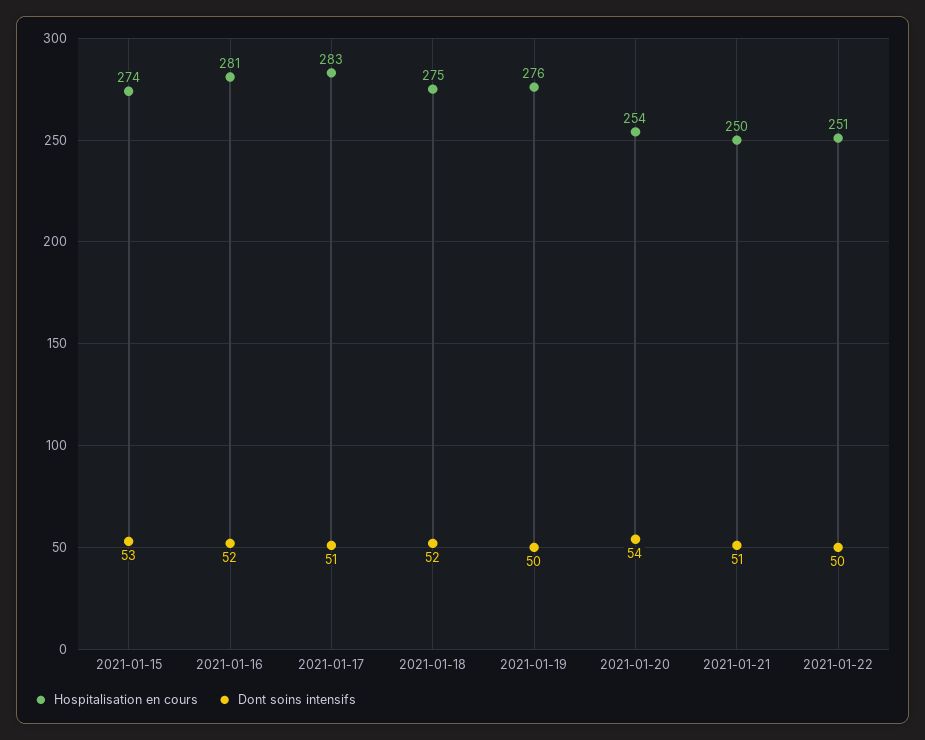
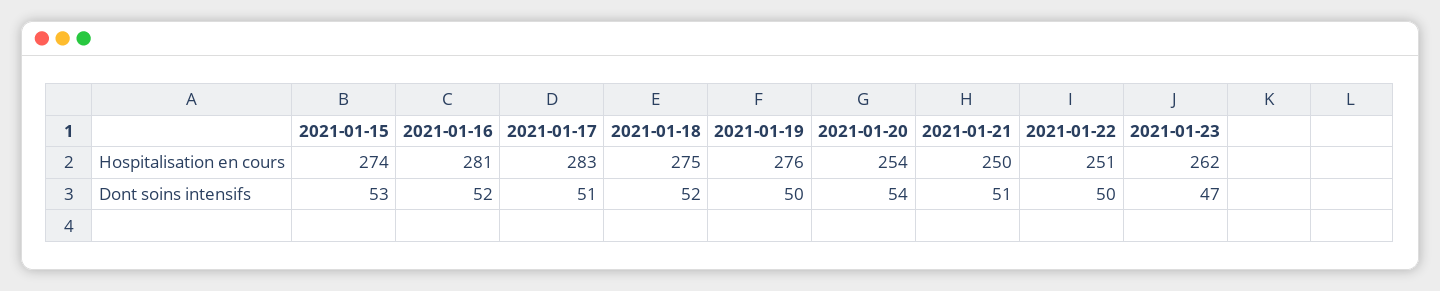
Hospitalisation en cours, 2021-01-23: none -> 262
Dont soins intensifs, 2021-01-23: none -> 47

